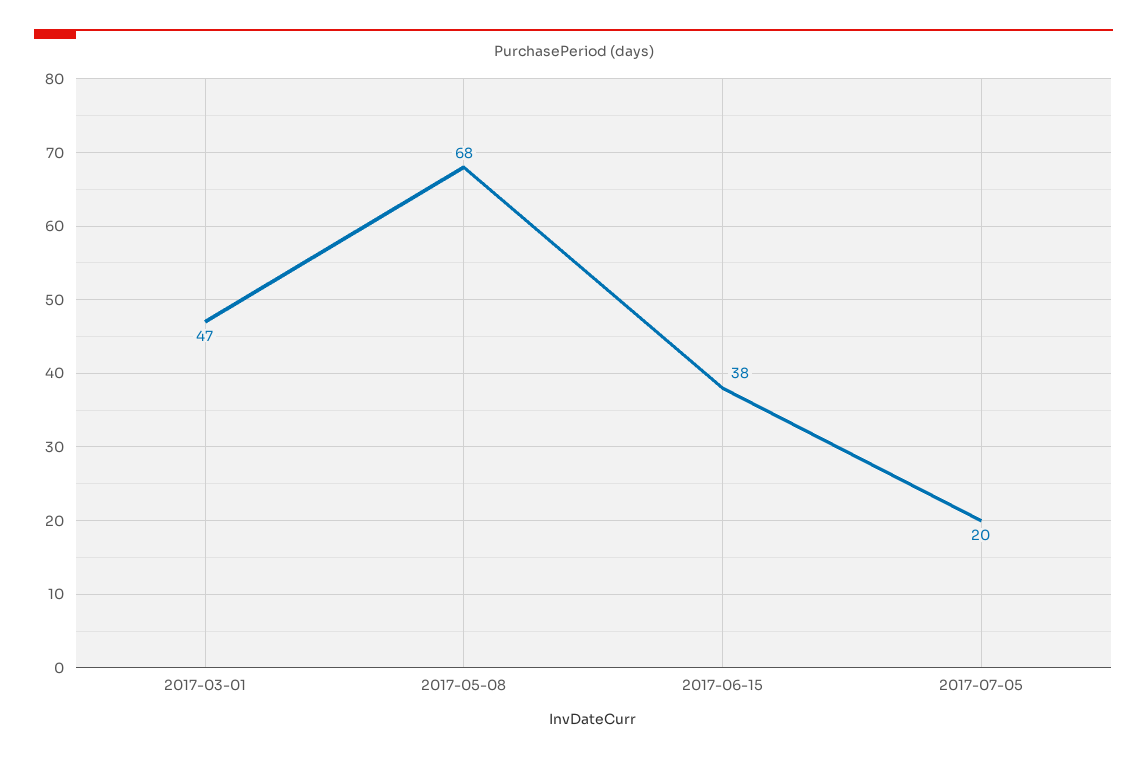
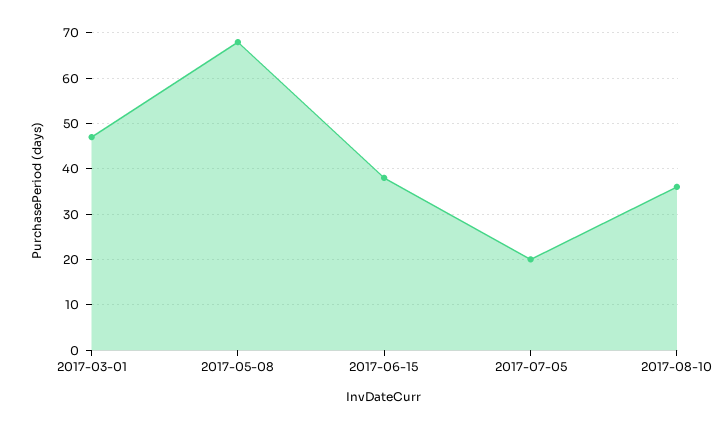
2017-08-10: none -> 35

